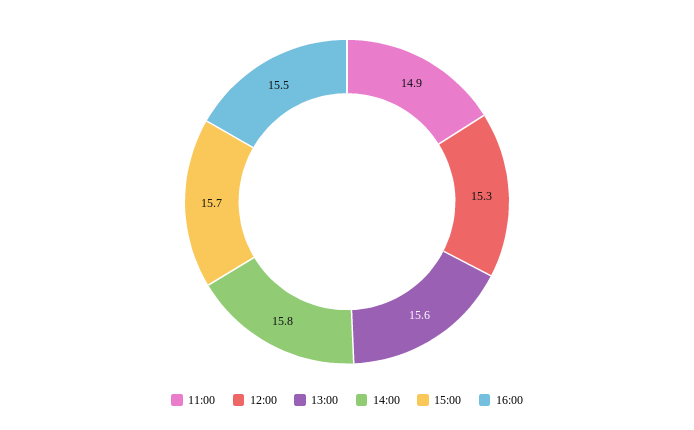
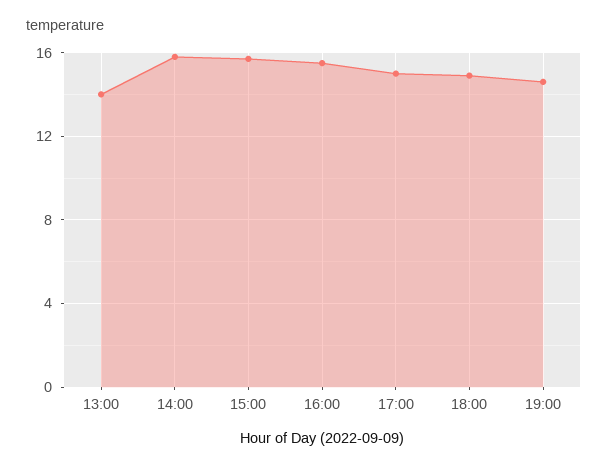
11:00: 14.9 -> none
12:00: 15.3 -> none
13:00: 15.6 -> 14
17:00: none -> 15
18:00: none -> 15
19:00: none -> 14.5

